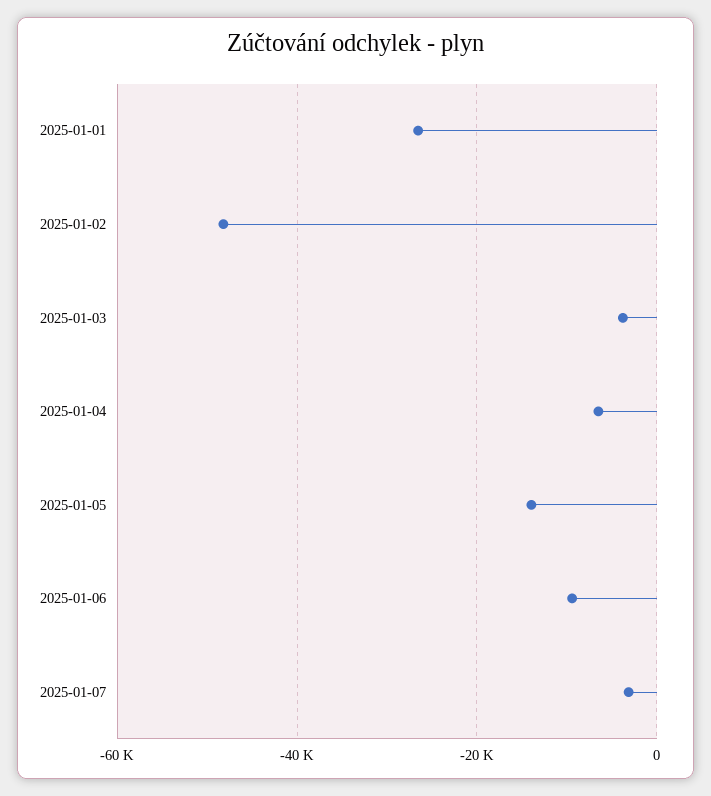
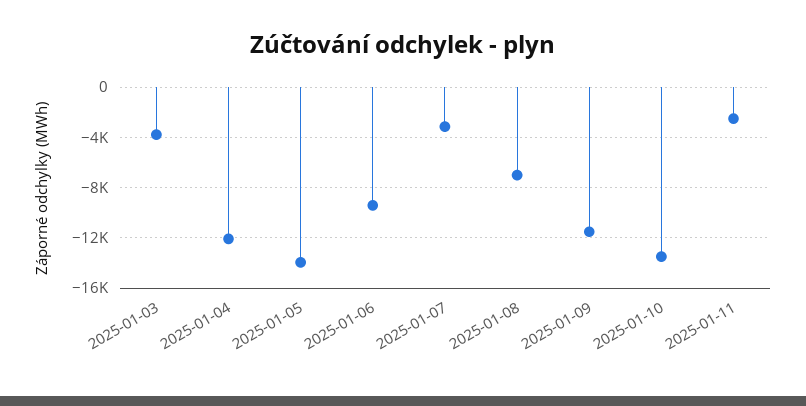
2025-01-01: -26000 -> none
2025-01-02: -48000 -> none
2025-01-04: -6000 -> -12000
2025-01-08: none -> -7000
2025-01-09: none -> -11500
2025-01-10: none -> -13500
2025-01-11: none -> -2500

